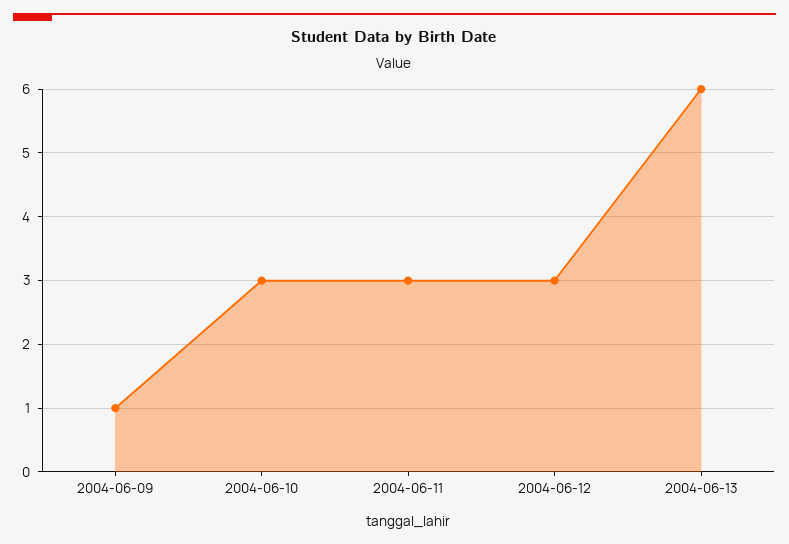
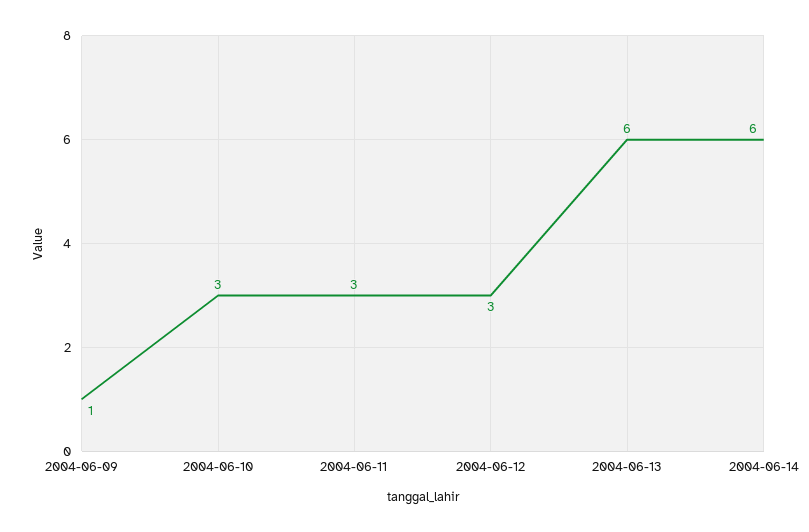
2004-06-14: none -> 6

